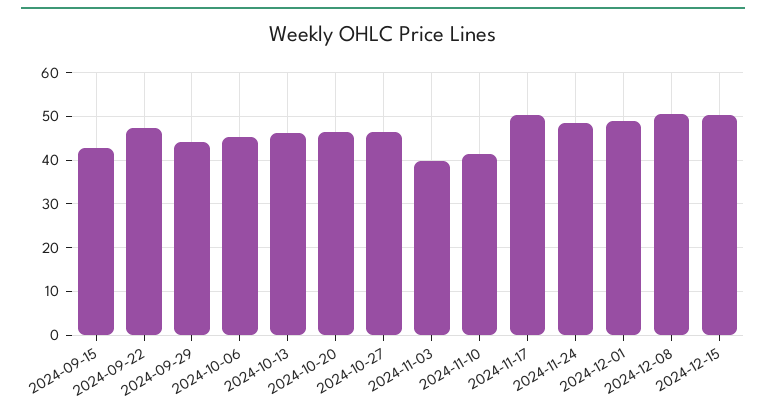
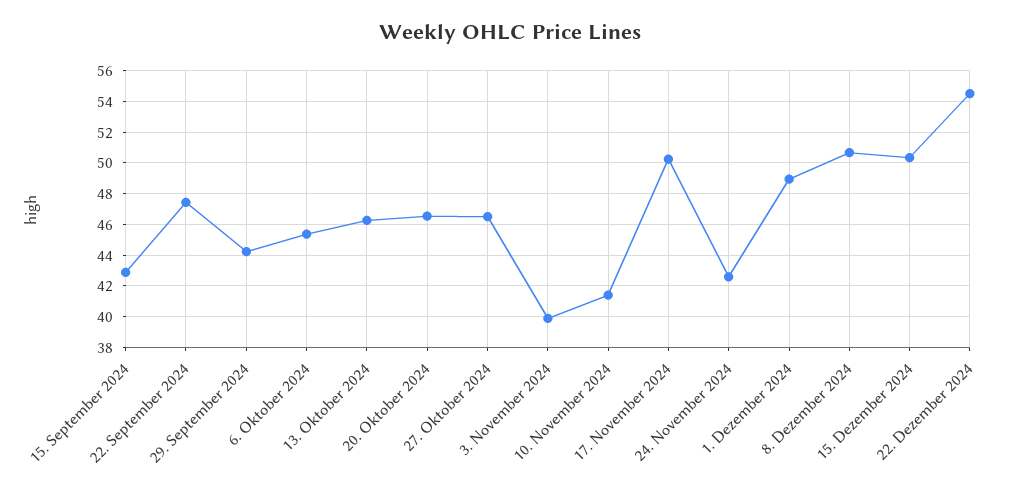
2024-11-24: 48 -> 42.5
22. Dezember 2024: none -> 54.5

